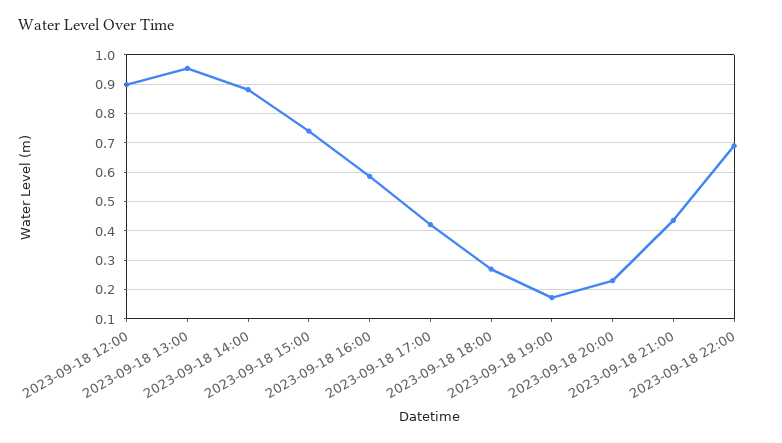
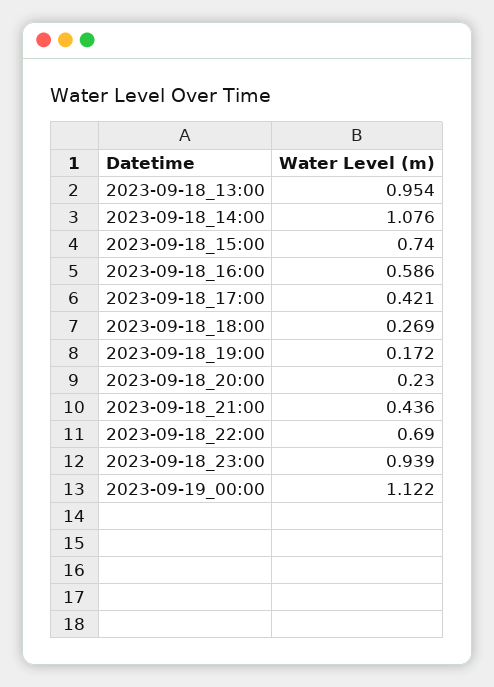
2023-09-18 12:00: 0.9 -> none
2023-09-18 14:00: 0.875 -> 1.076
2023-09-18_23:00: none -> 0.939
2023-09-19_00:00: none -> 1.122

